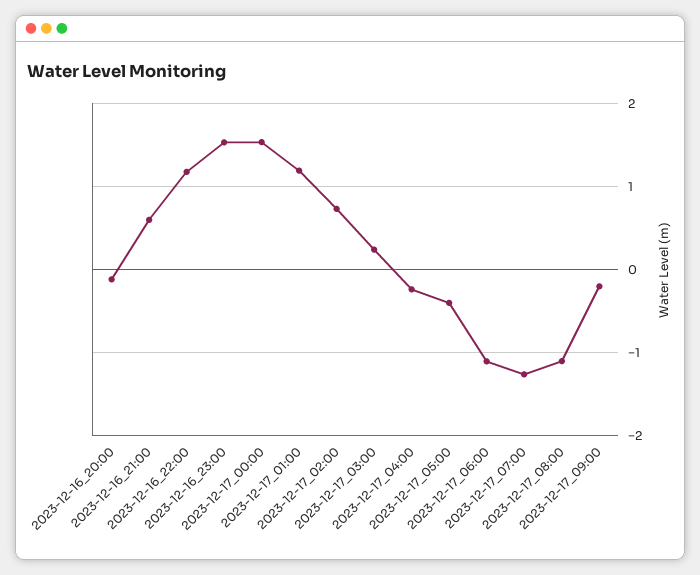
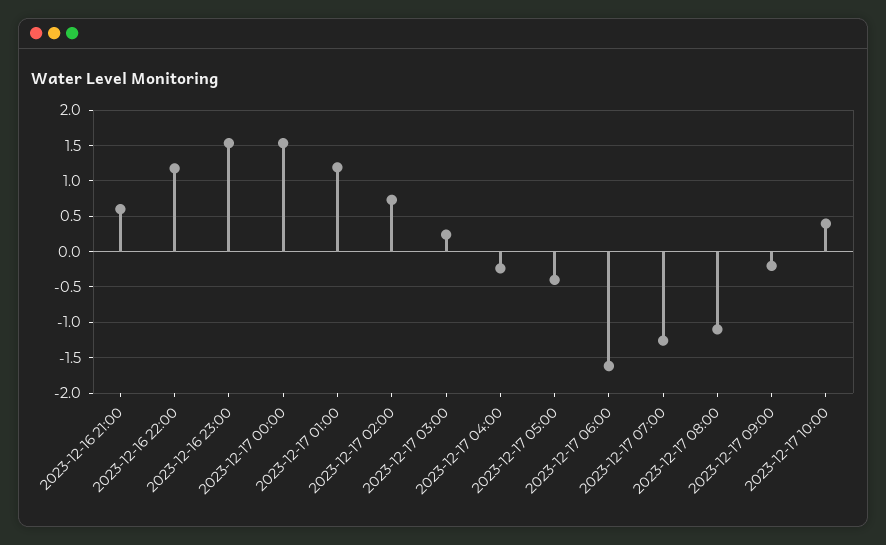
2023-12-16_20:00: -0.1 -> none
2023-12-17_06:00: -1.1 -> -1.6
2023-12-17 10:00: none -> 0.4

